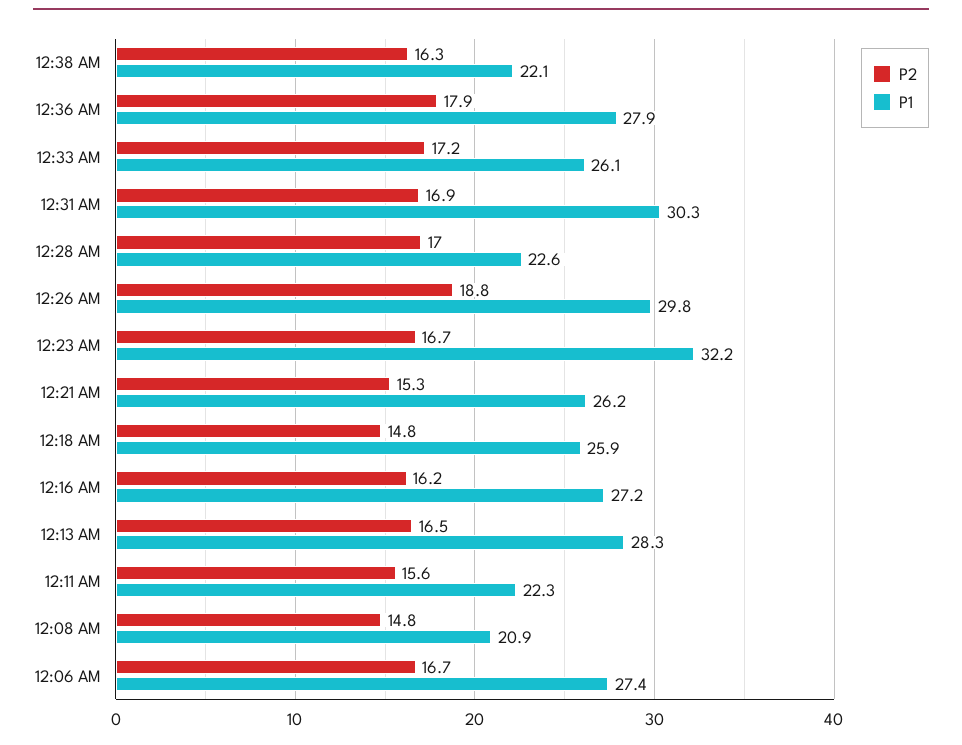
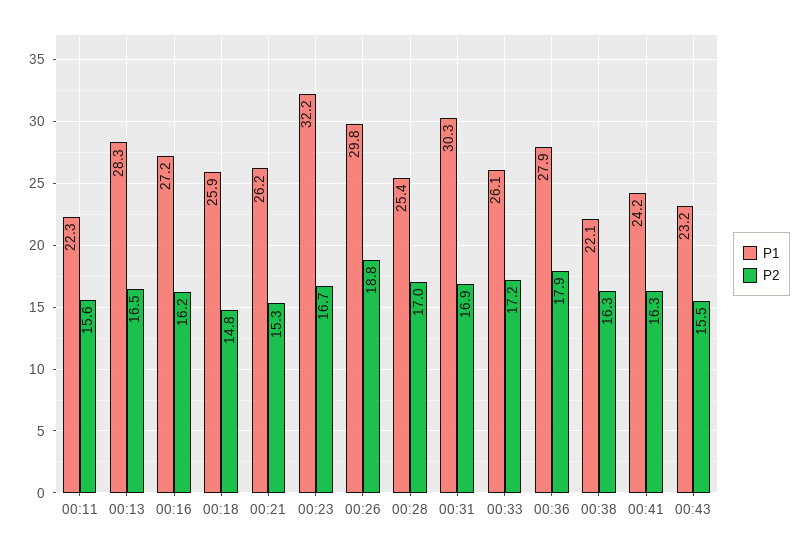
P1, 12:28 AM: 22.6 -> 25.4
P2, 12:08 AM: 14.8 -> none
P1, 12:08 AM: 20.9 -> none
P2, 12:06 AM: 16.7 -> none
P1, 12:06 AM: 27.4 -> none
P1, 00:41: none -> 24.2
P2, 00:41: none -> 16.3
P1, 00:43: none -> 23.2
P2, 00:43: none -> 15.5

